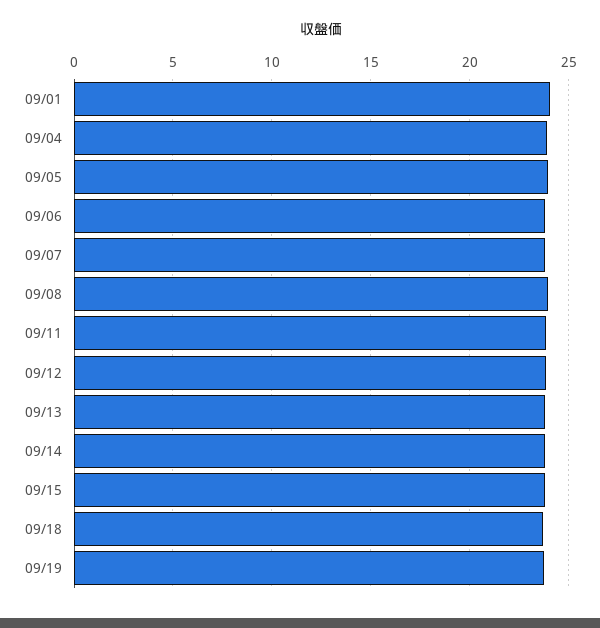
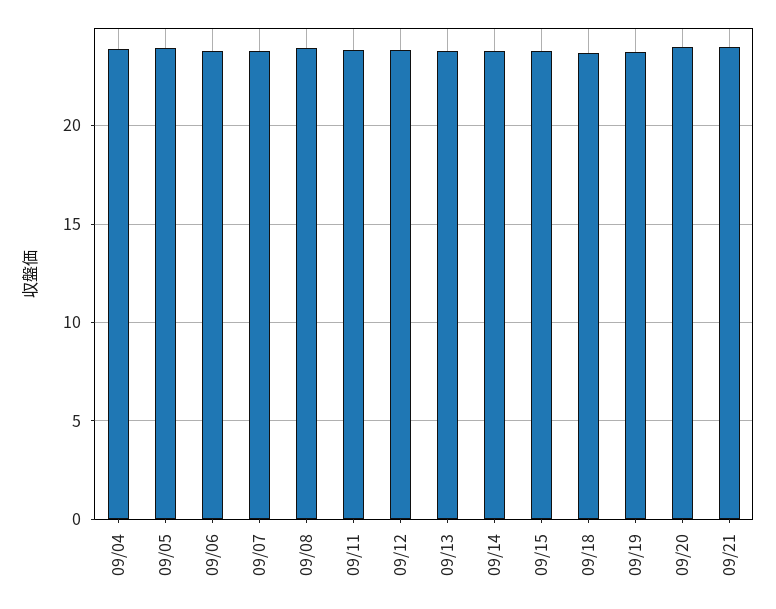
09/01: 24 -> none
09/20: none -> 24
09/21: none -> 24

